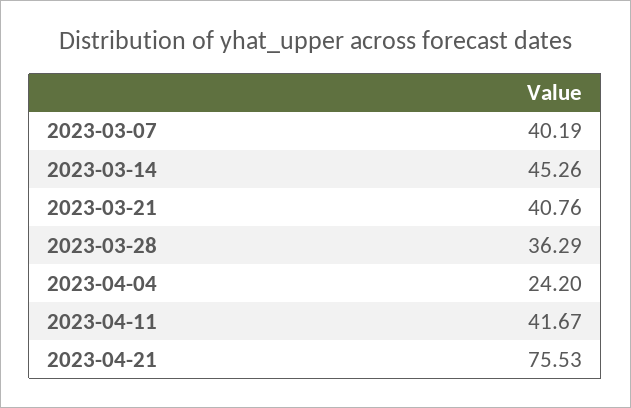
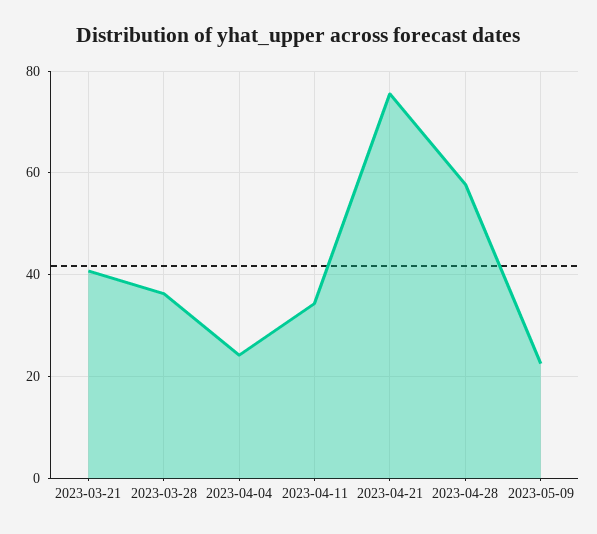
2023-03-07: 40.19 -> none
2023-03-14: 45.26 -> none
2023-04-11: 41.67 -> 34
2023-04-28: none -> 58
2023-05-09: none -> 22

